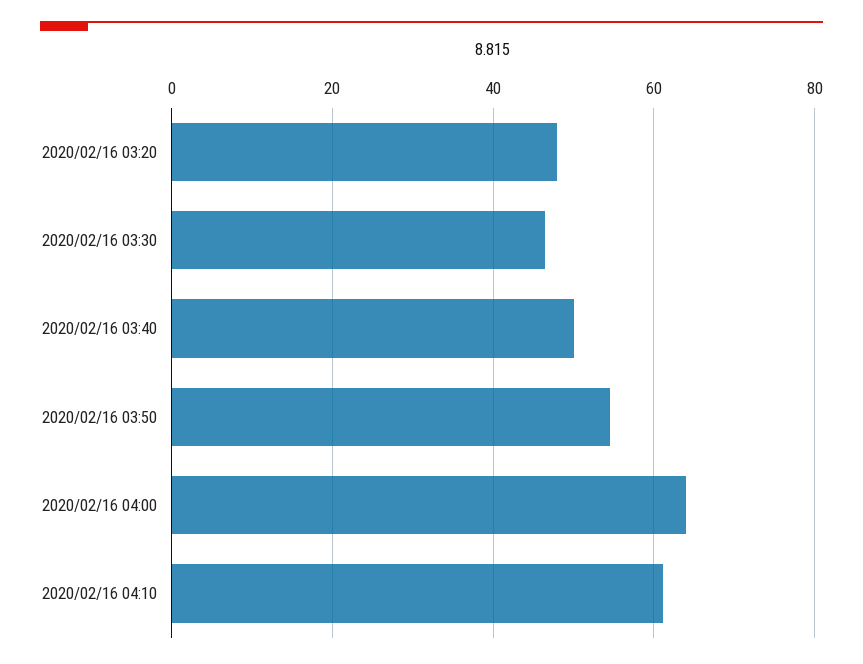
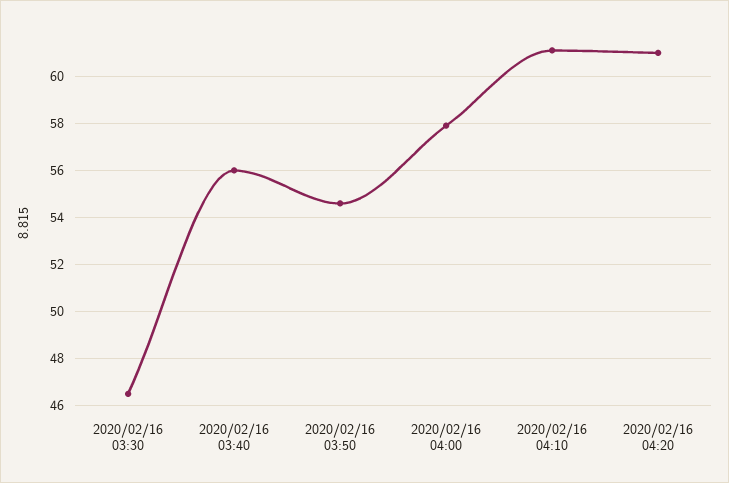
2020/02/16 03:20: 48 -> none
2020/02/16 03:40: 50 -> 56
2020/02/16 04:00: 64 -> 58
2020/02/16 04:20: none -> 61

